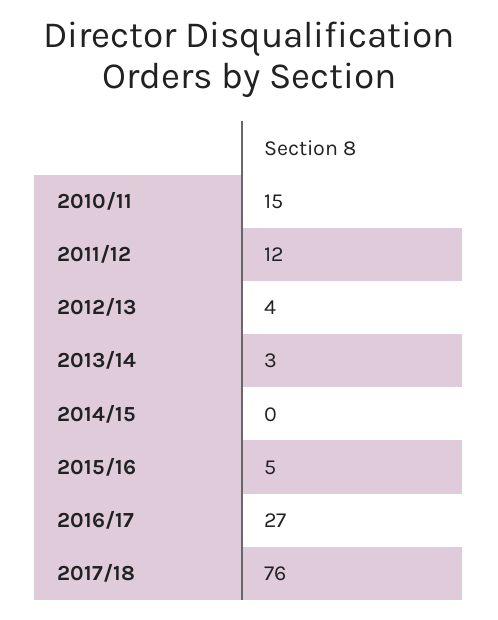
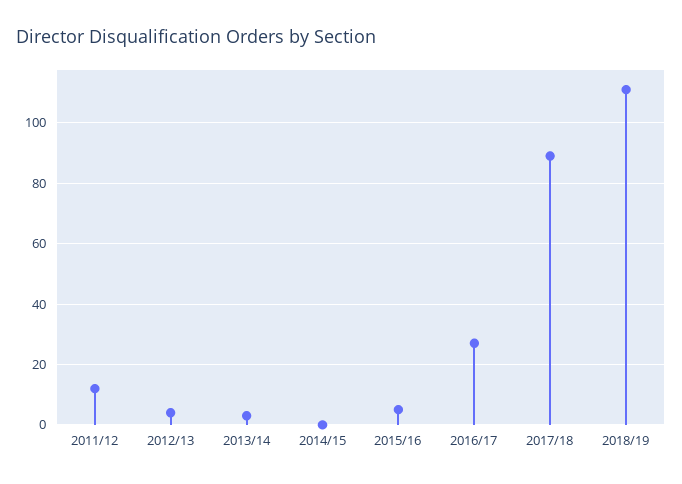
2010/11: 15 -> none
2017/18: 76 -> 90
2018/19: none -> 110

